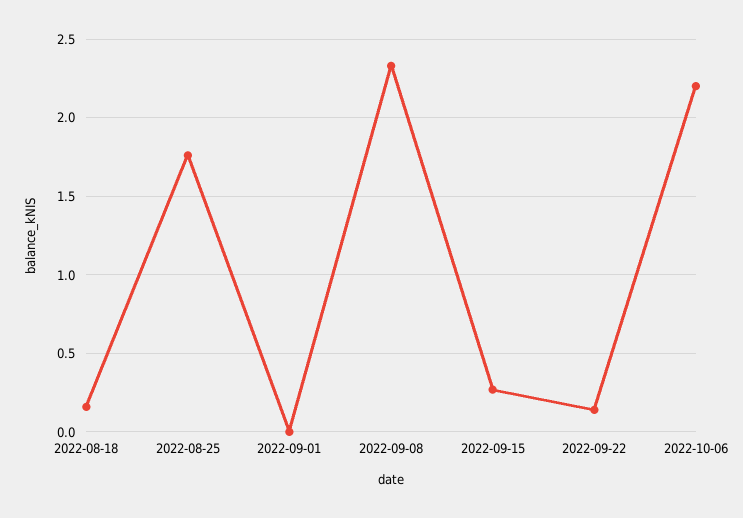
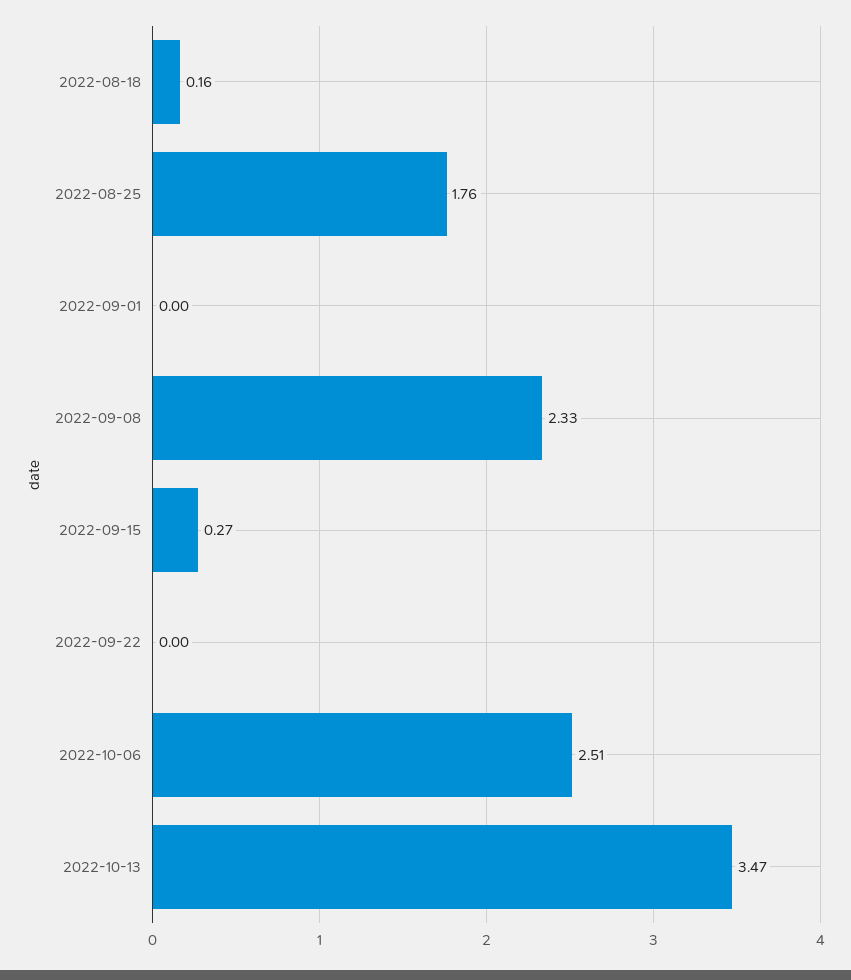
2022-09-22: 0.15 -> 0
2022-10-06: 2.2 -> 2.51
2022-10-13: none -> 3.47

